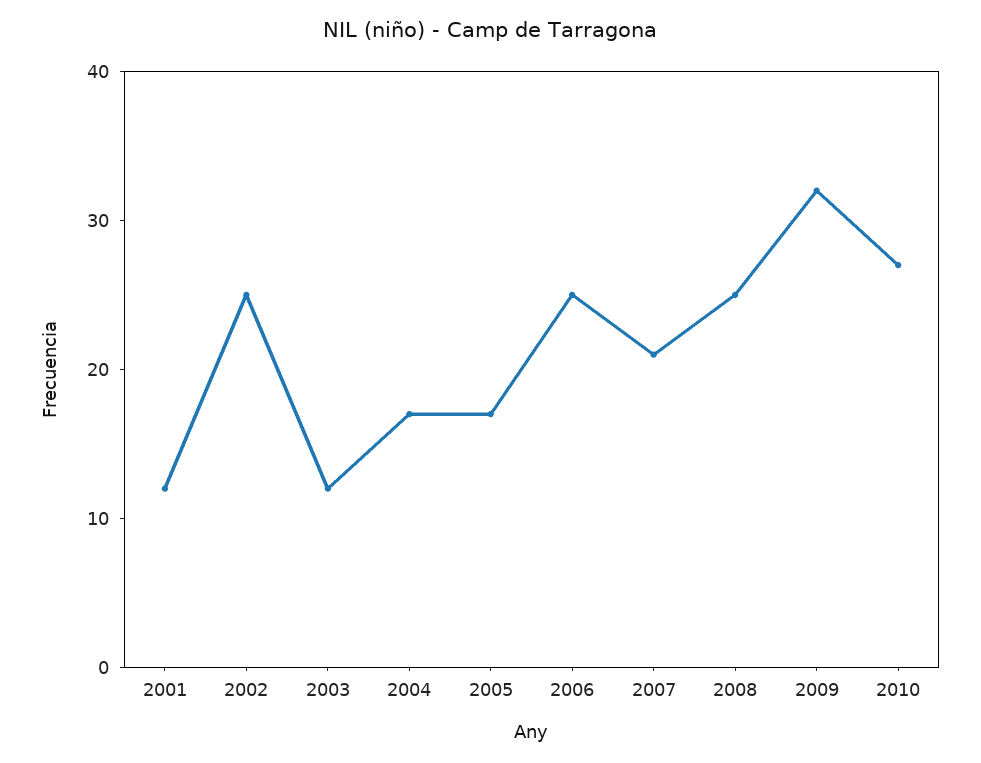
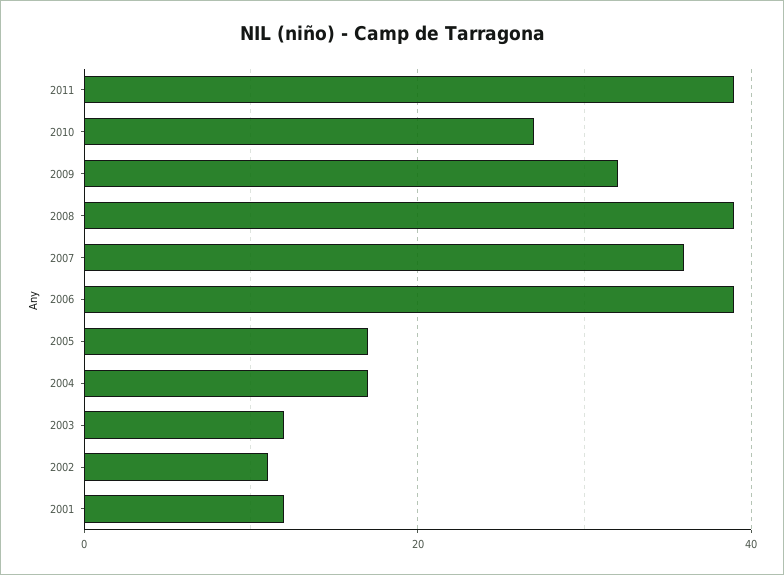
2002: 25 -> 10
2006: 25 -> 40
2007: 21 -> 35
2008: 25 -> 40
2011: none -> 40

